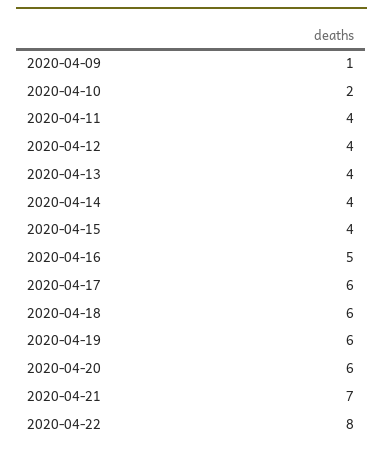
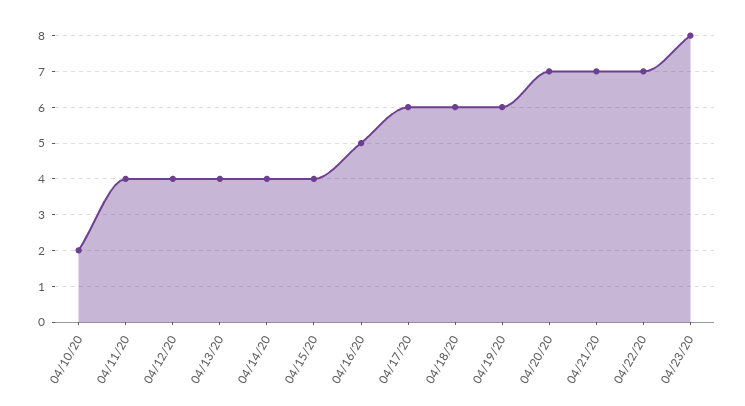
2020-04-09: 1 -> none
2020-04-20: 6 -> 7
2020-04-22: 8 -> 7
04/23/20: none -> 8

